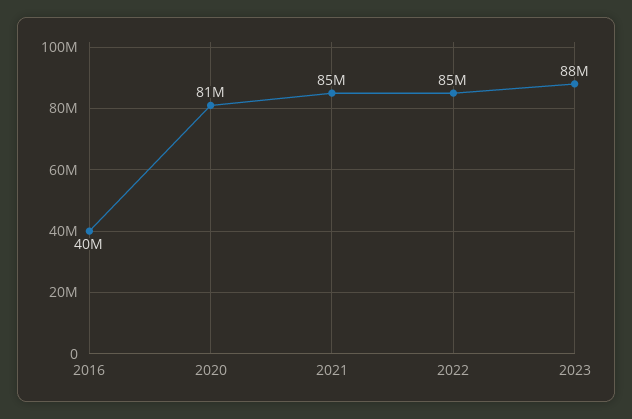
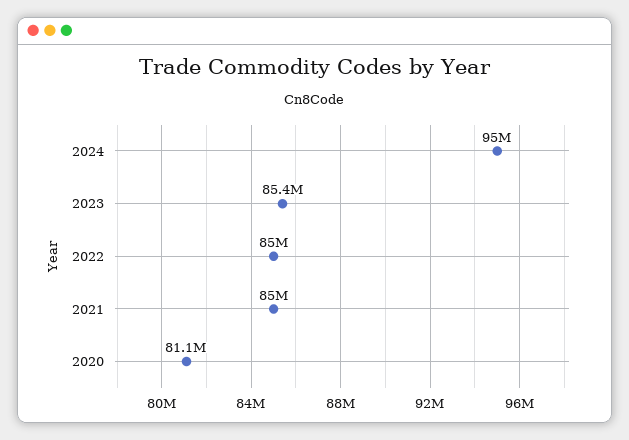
2016: 40000000 -> none
2023: 88000000 -> 85400000
2024: none -> 95000000

